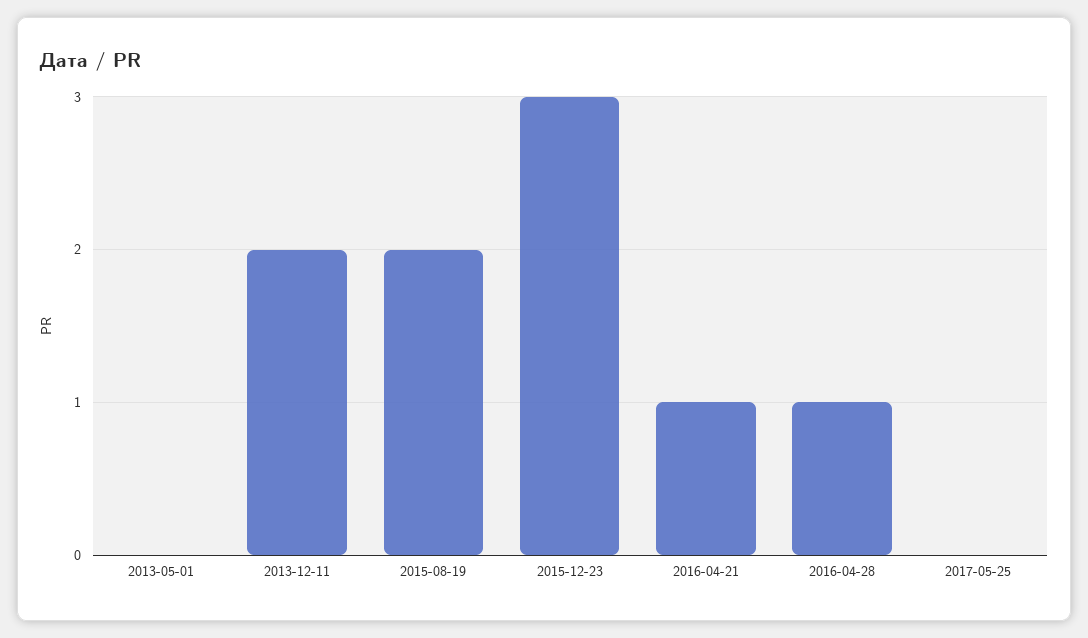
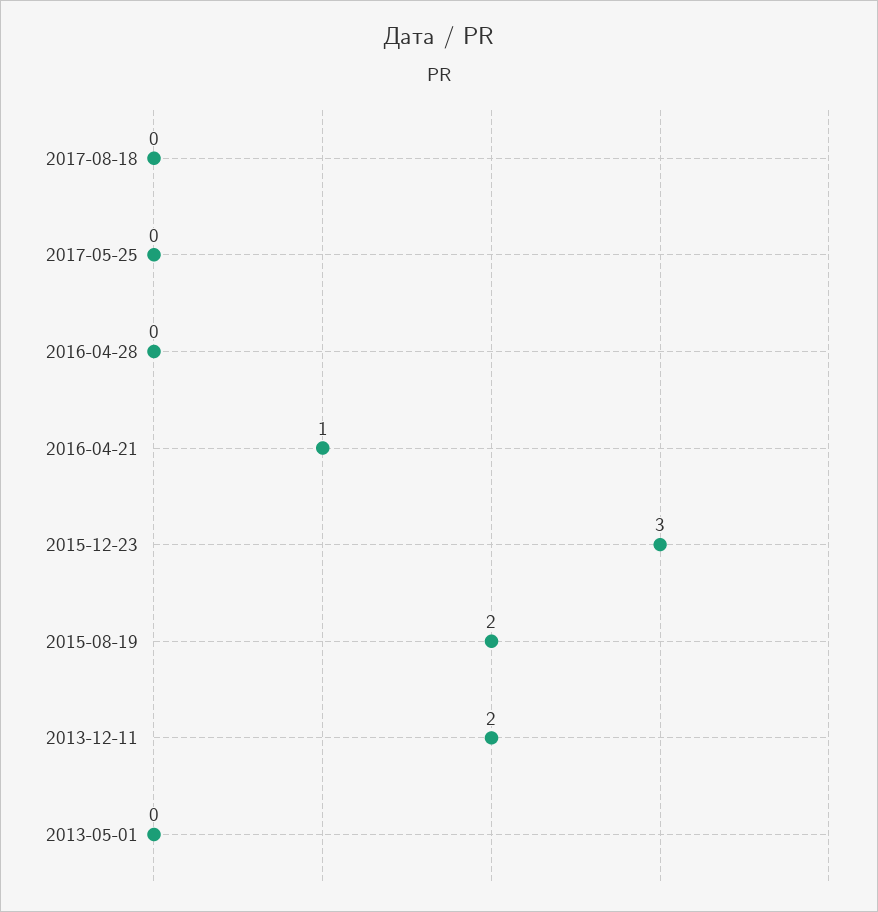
2016-04-28: 1 -> 0
2017-08-18: none -> 0

